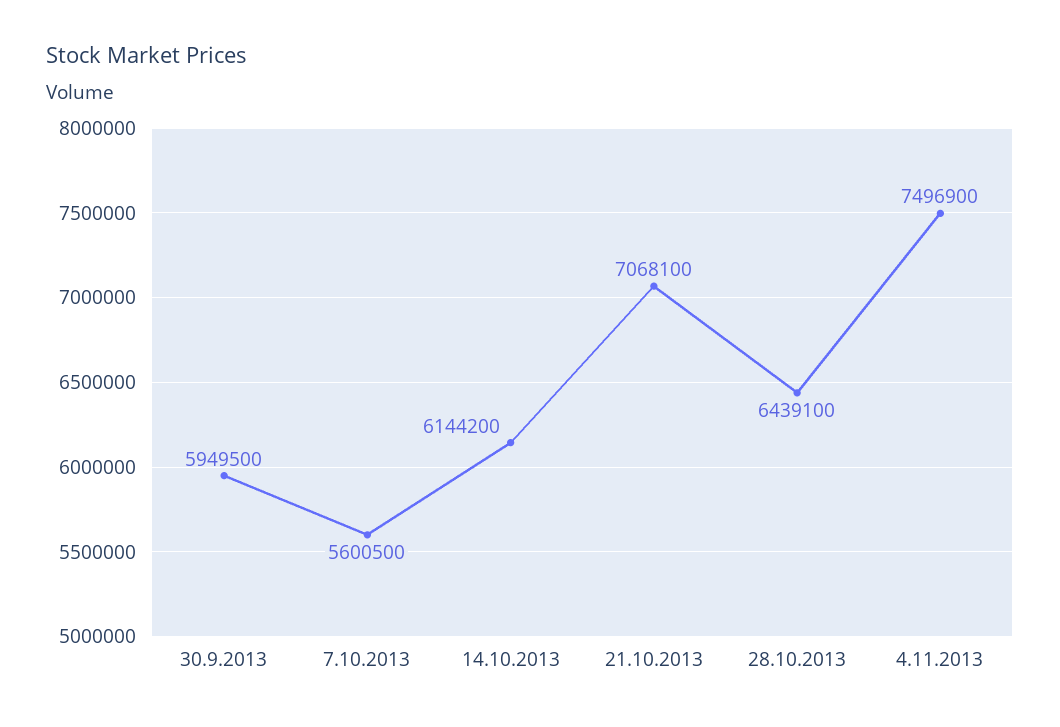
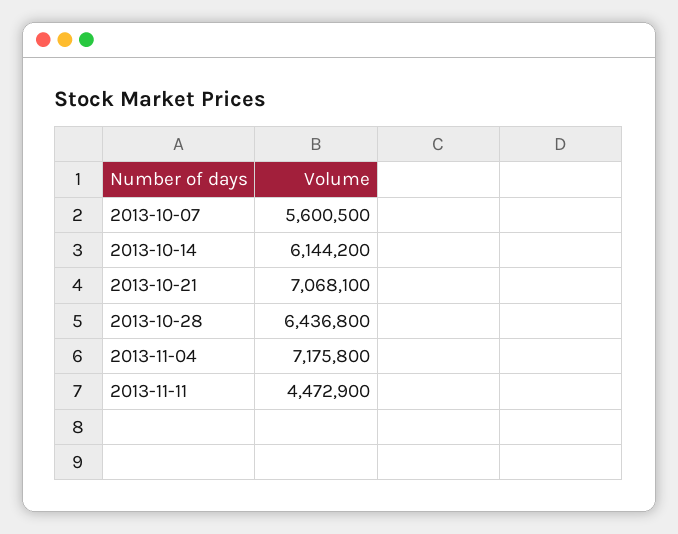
30.9.2013: 5949500 -> none
28.10.2013: 6439100 -> 6436800
4.11.2013: 7496900 -> 7175800
2013-11-11: none -> 4472900

